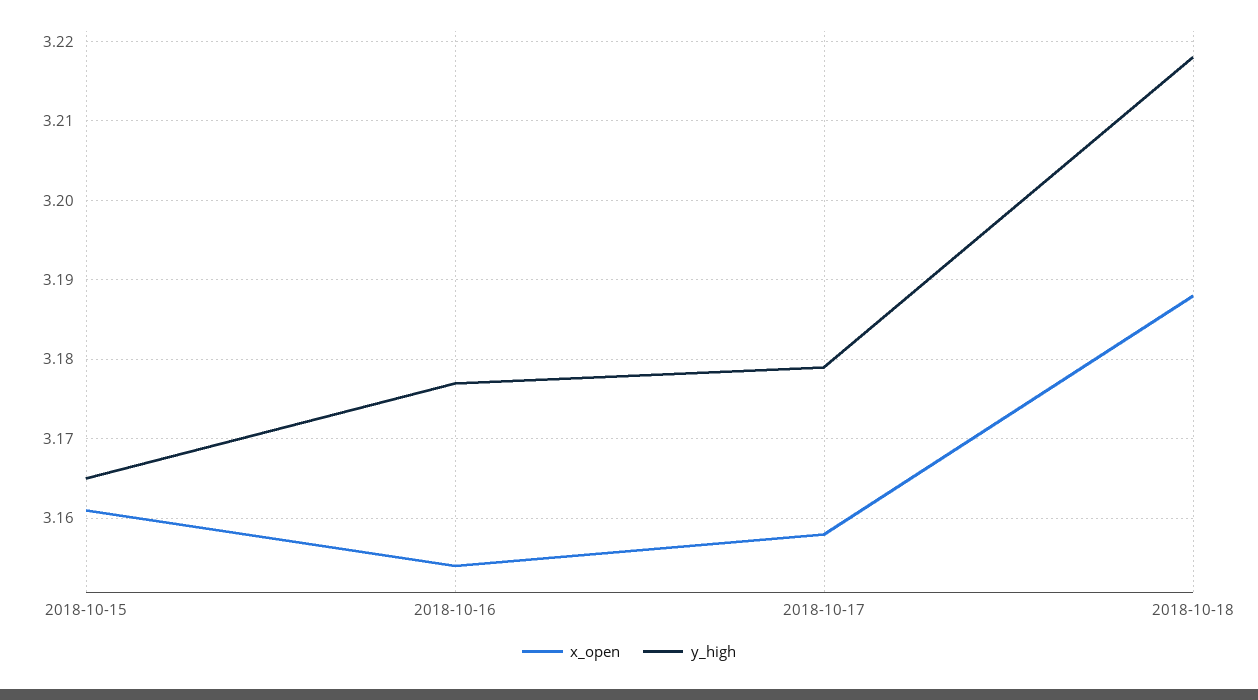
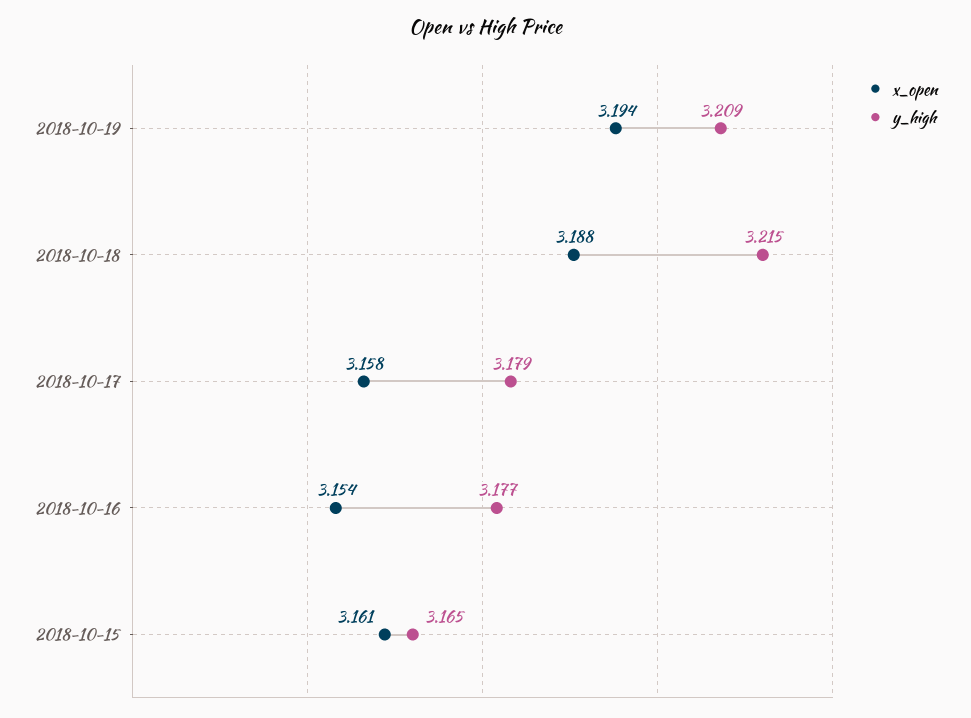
y_high, 2018-10-18: 3.218 -> 3.215
x_open, 2018-10-19: none -> 3.194
y_high, 2018-10-19: none -> 3.209

